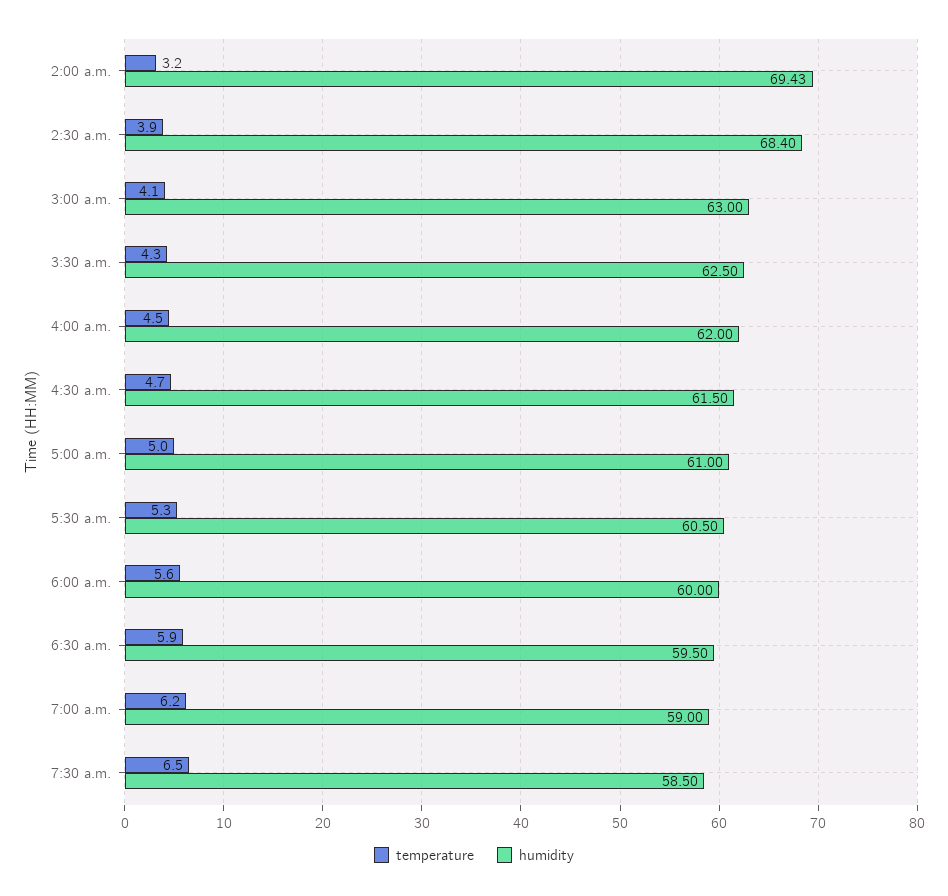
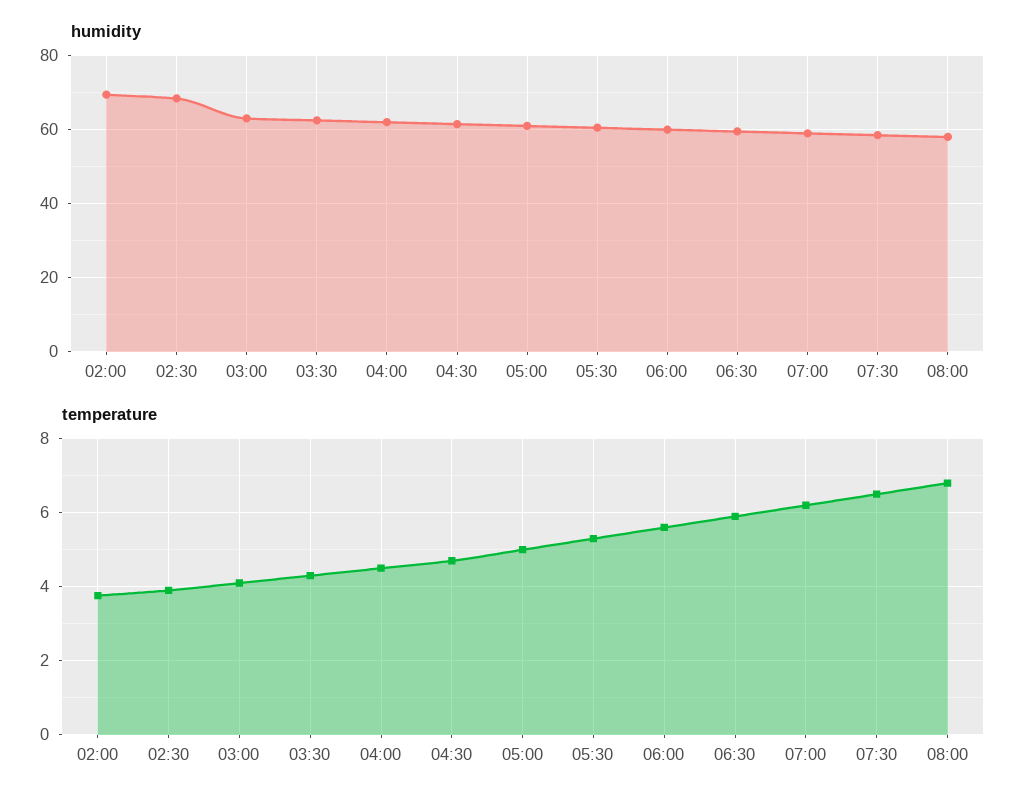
temperature, 2:00 a.m.: 3.2 -> 3.8
humidity, 08:00: none -> 58
temperature, 08:00: none -> 6.8

